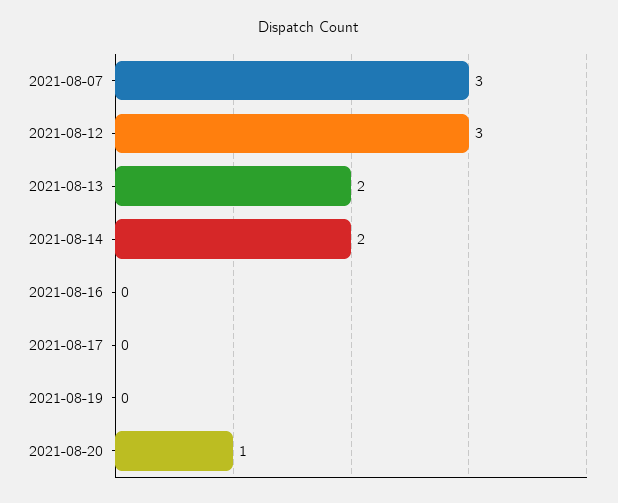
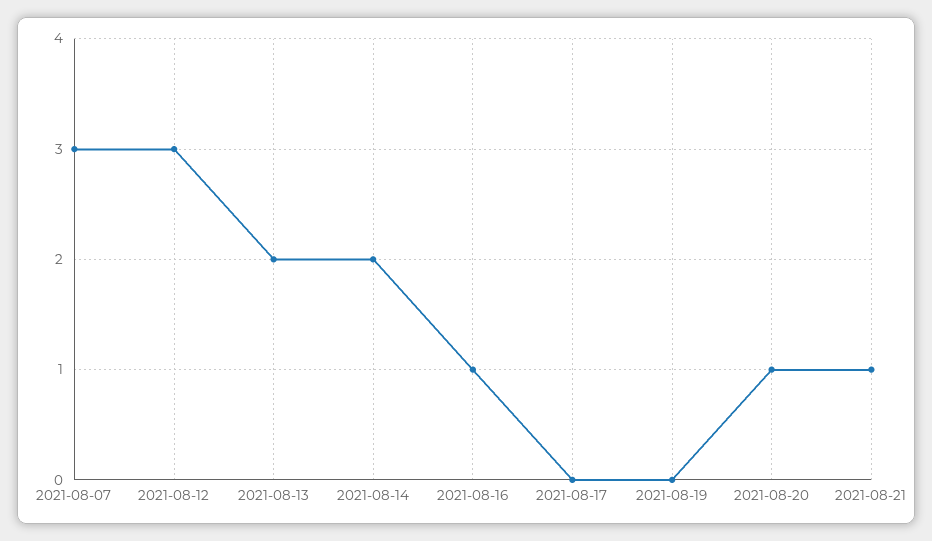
2021-08-16: 0 -> 1
2021-08-21: none -> 1

